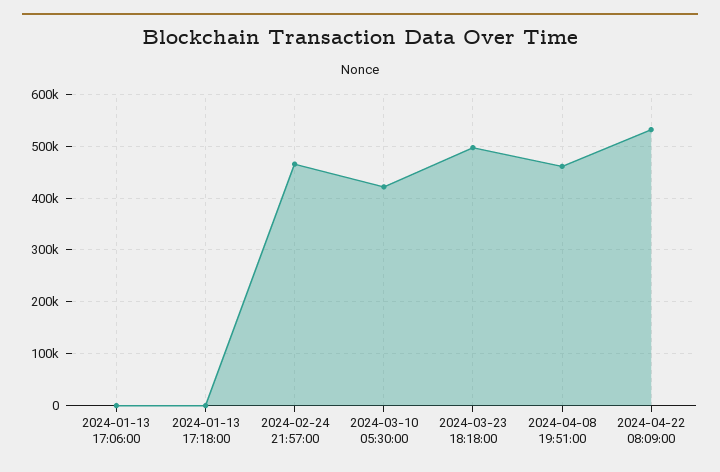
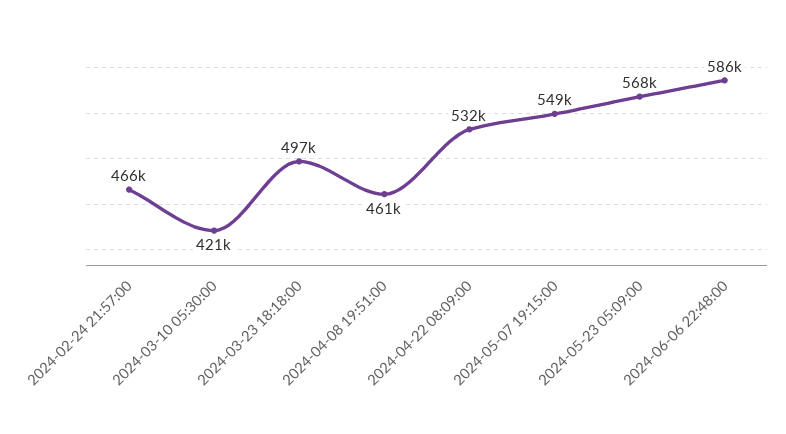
2024-01-13 17:06:00: 0 -> none
2024-01-13 17:18:00: 0 -> none
2024-05-07 19:15:00: none -> 549000
2024-05-23 05:09:00: none -> 568000
2024-06-06 22:48:00: none -> 586000

